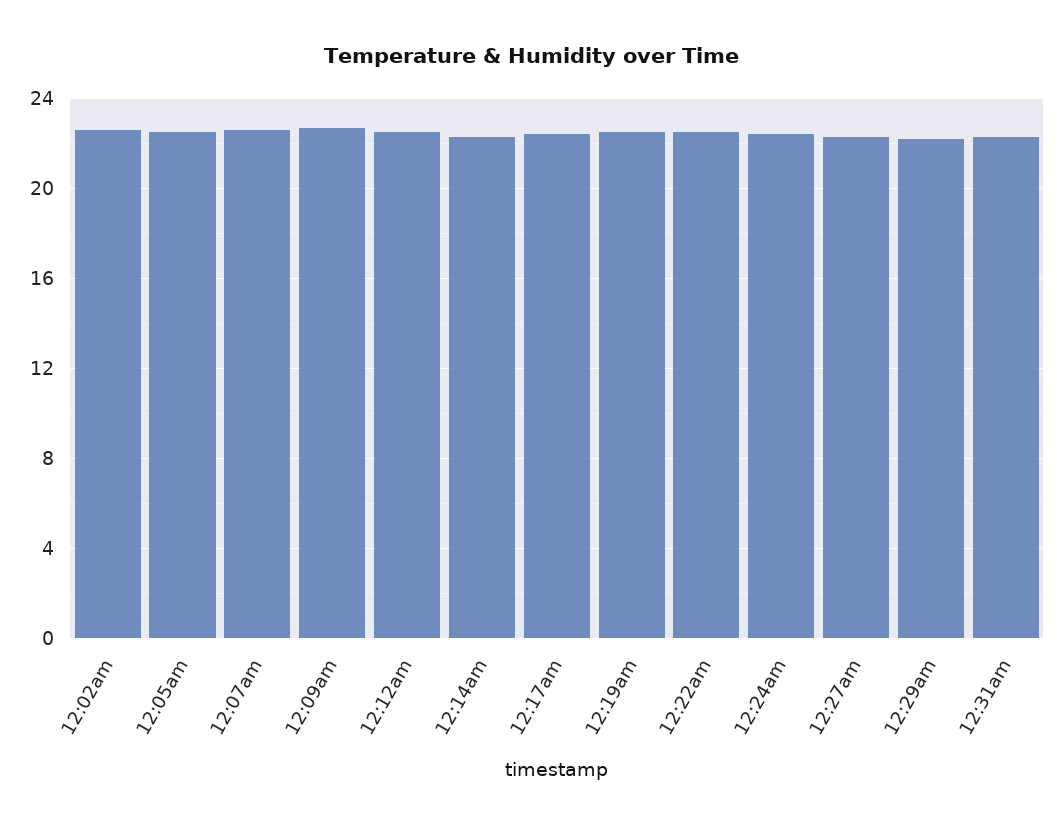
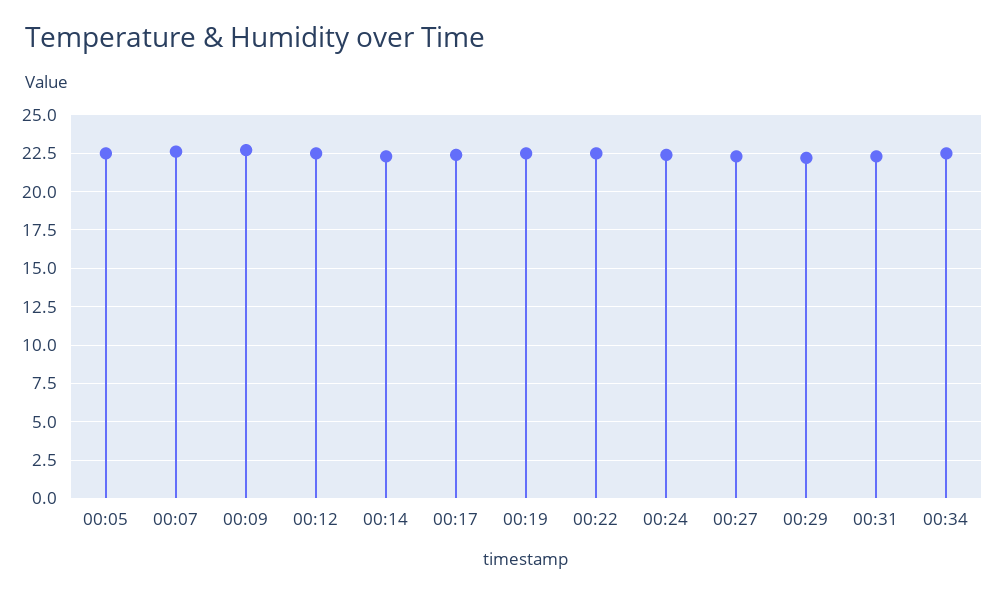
12:02am: 22.5 -> none
00:34: none -> 22.5

